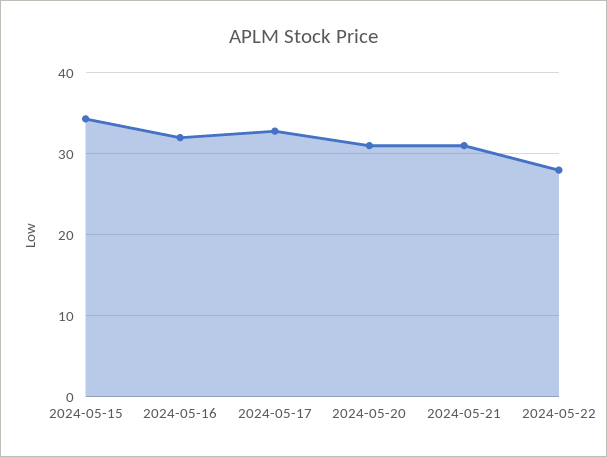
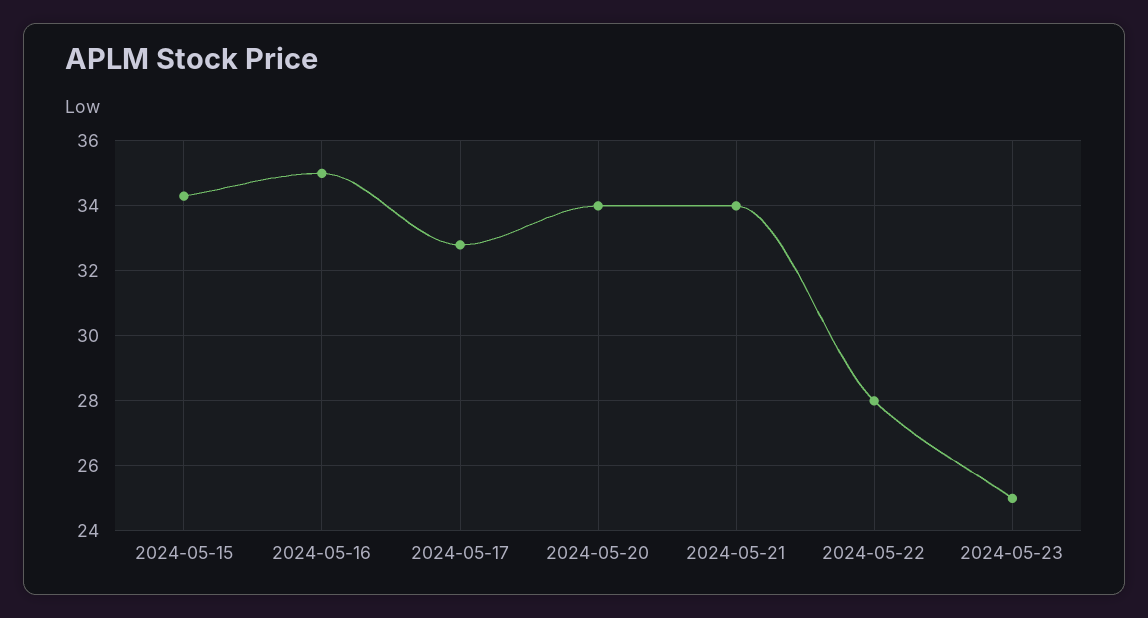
2024-05-16: 32 -> 35
2024-05-20: 31 -> 34
2024-05-21: 31 -> 34
2024-05-23: none -> 25

